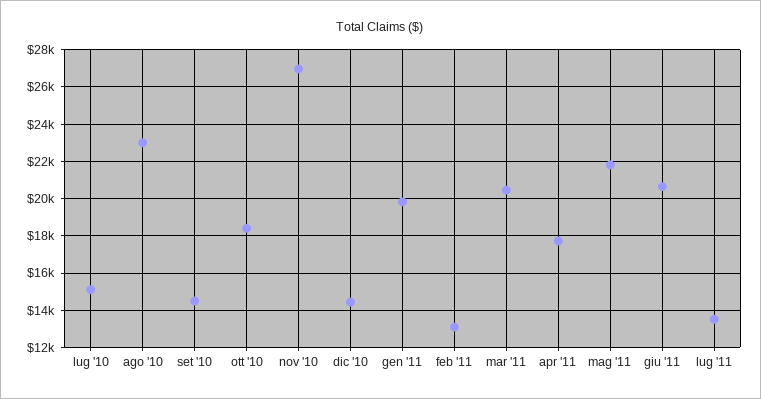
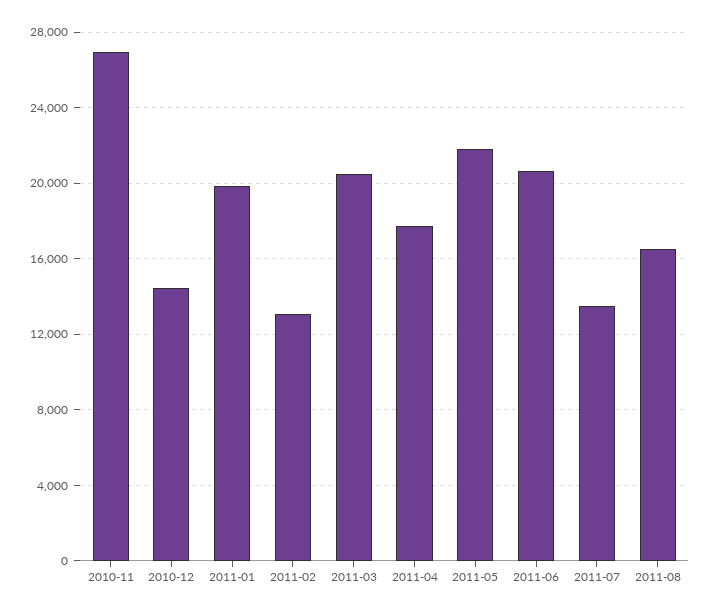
lug '10: 15000 -> none
ago '10: 23000 -> none
set '10: 14500 -> none
ott '10: 18500 -> none
2011-08: none -> 16500

